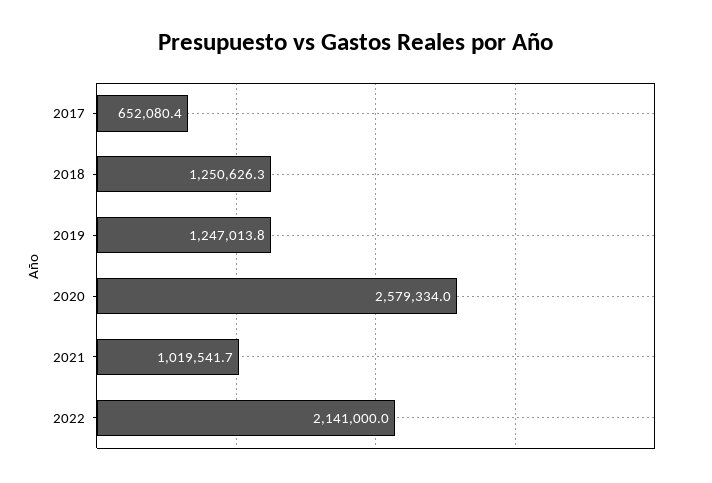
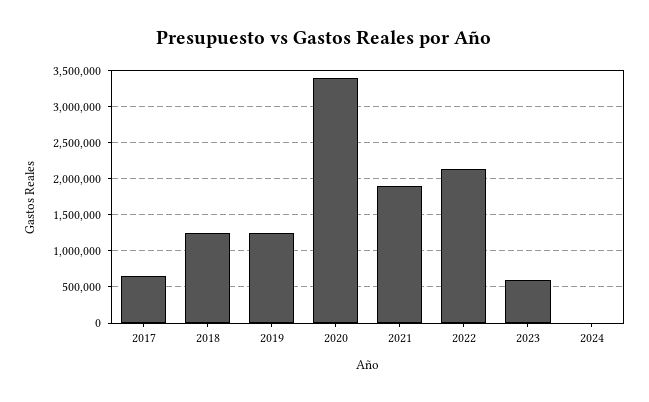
2020: 2579334 -> 3400000
2021: 1019541.7 -> 1900000
2023: none -> 600000
2024: none -> 0

